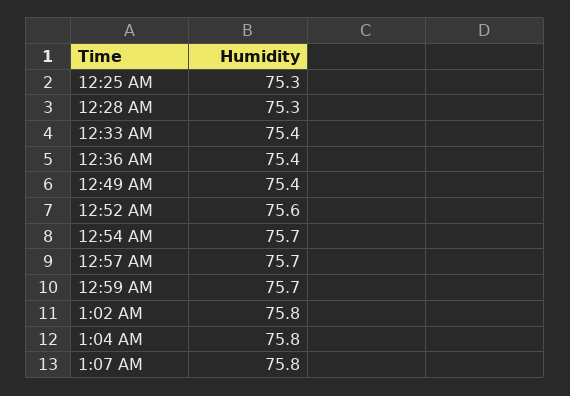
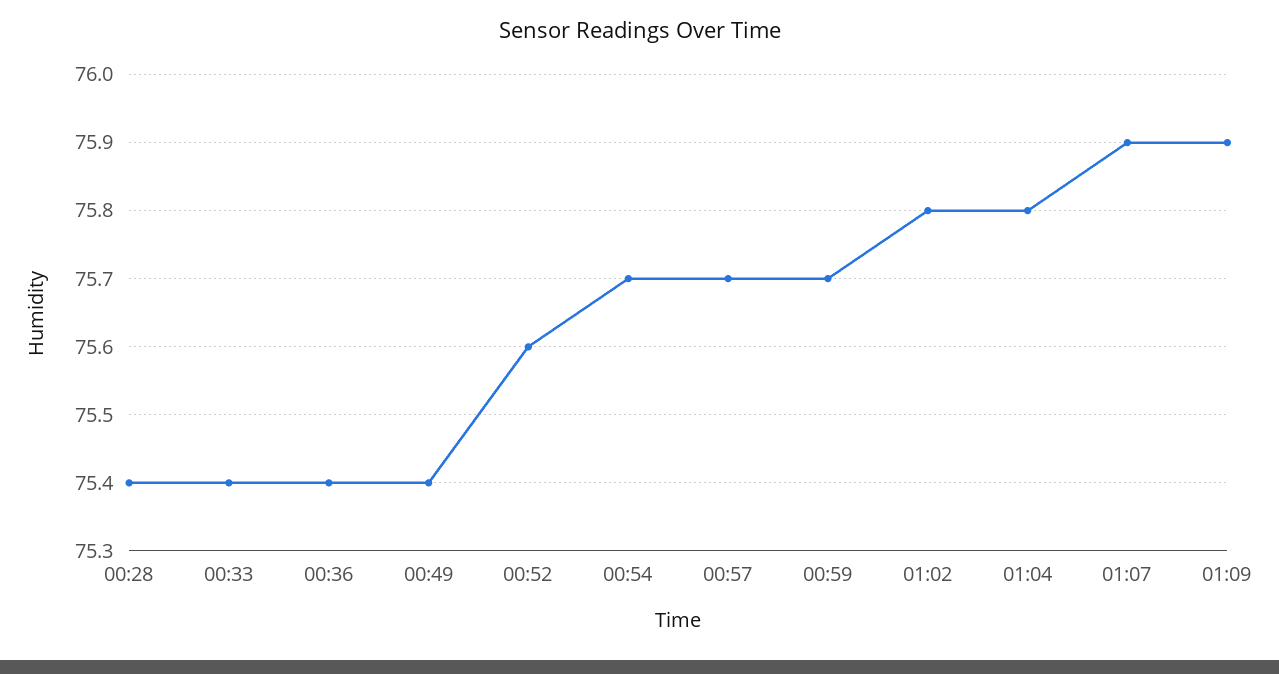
12:25 AM: 75.3 -> none
12:28 AM: 75.3 -> 75.4
1:07 AM: 75.8 -> 75.9
01:09: none -> 75.9

